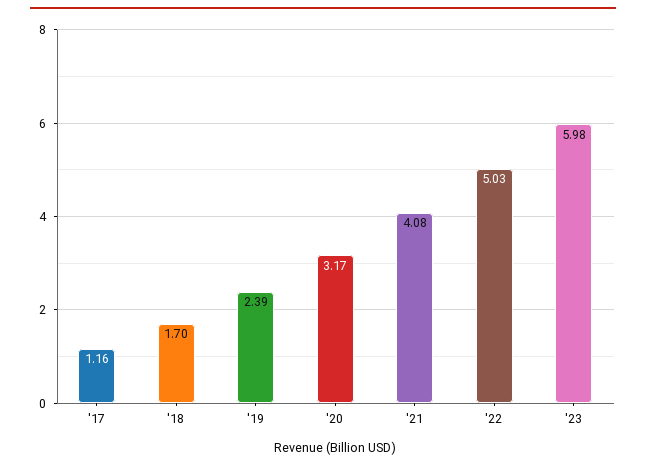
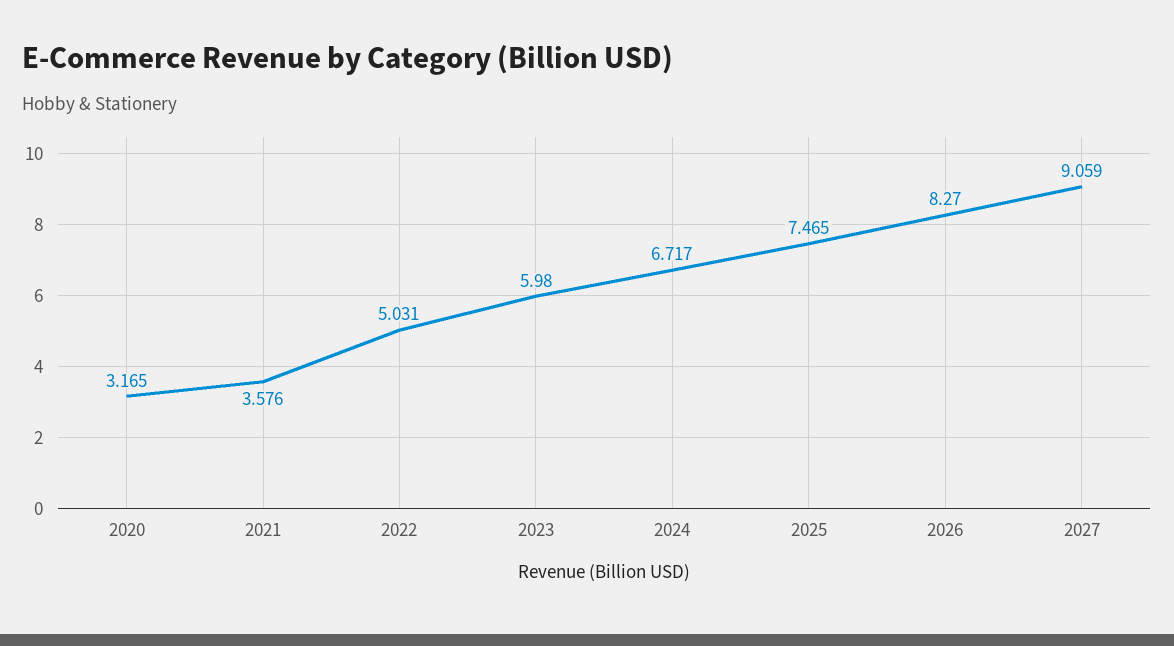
'17: 1.16 -> none
'18: 1.7 -> none
'19: 2.39 -> none
'21: 4.08 -> 3.576
2024: none -> 6.717
2025: none -> 7.465
2026: none -> 8.27
2027: none -> 9.059

